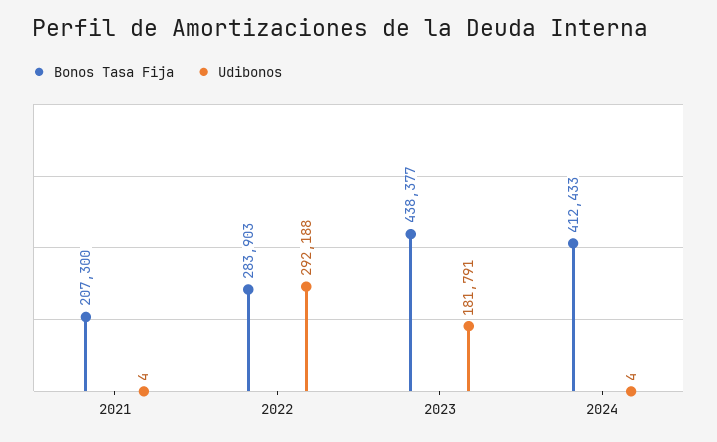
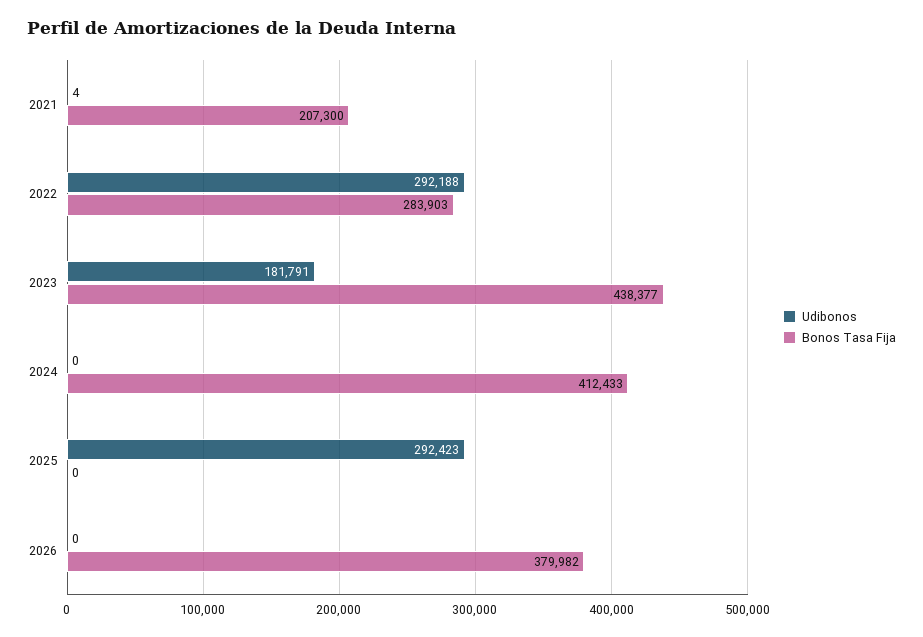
Udibonos, 2024: 4 -> 0
Udibonos, 2025: none -> 292423
Bonos Tasa Fija, 2025: none -> 0
Udibonos, 2026: none -> 0
Bonos Tasa Fija, 2026: none -> 379982

